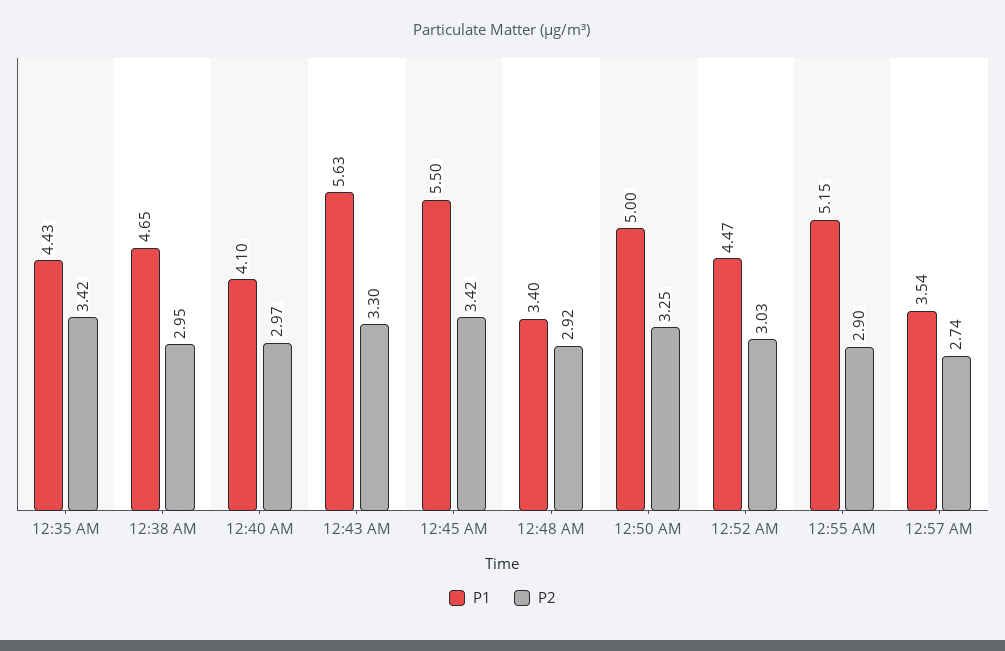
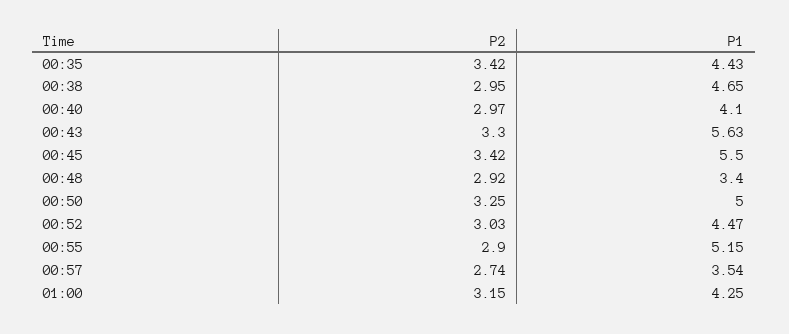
P2, 01:00: none -> 3.15
P1, 01:00: none -> 4.25

